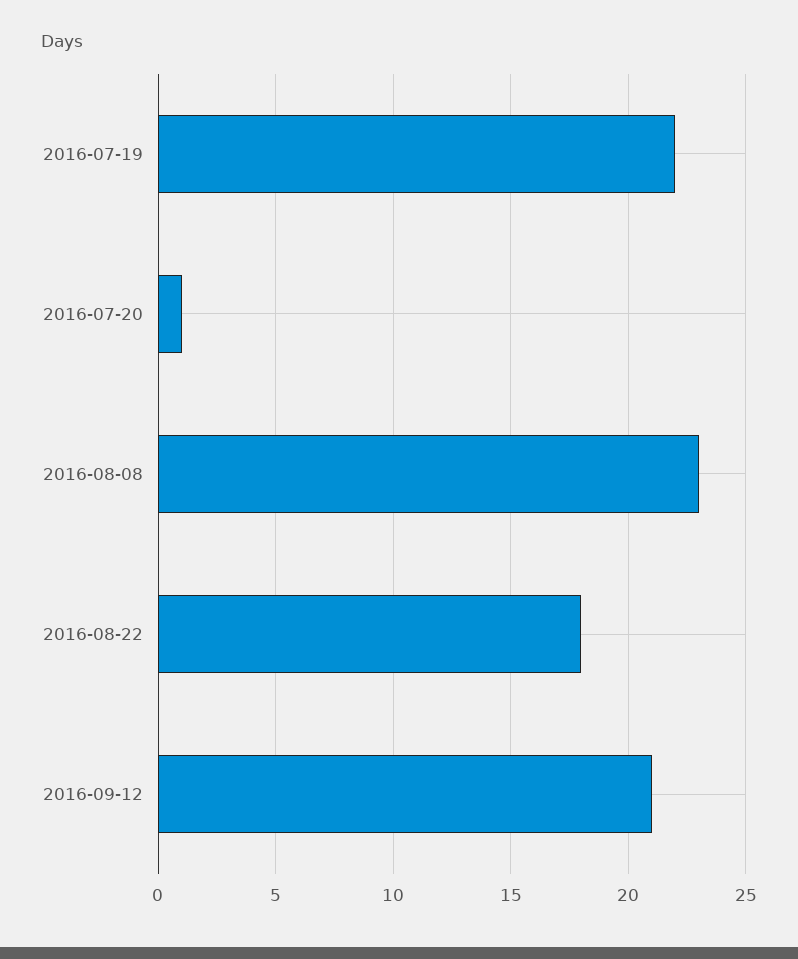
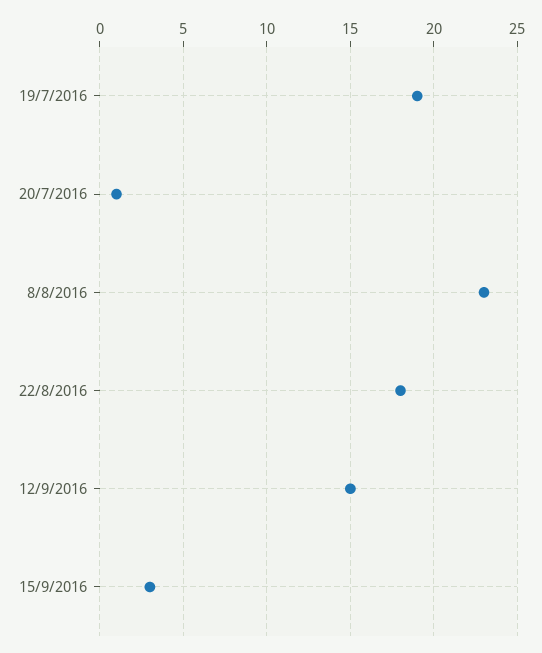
2016-07-19: 22 -> 19
2016-09-12: 21 -> 15
15/9/2016: none -> 3

